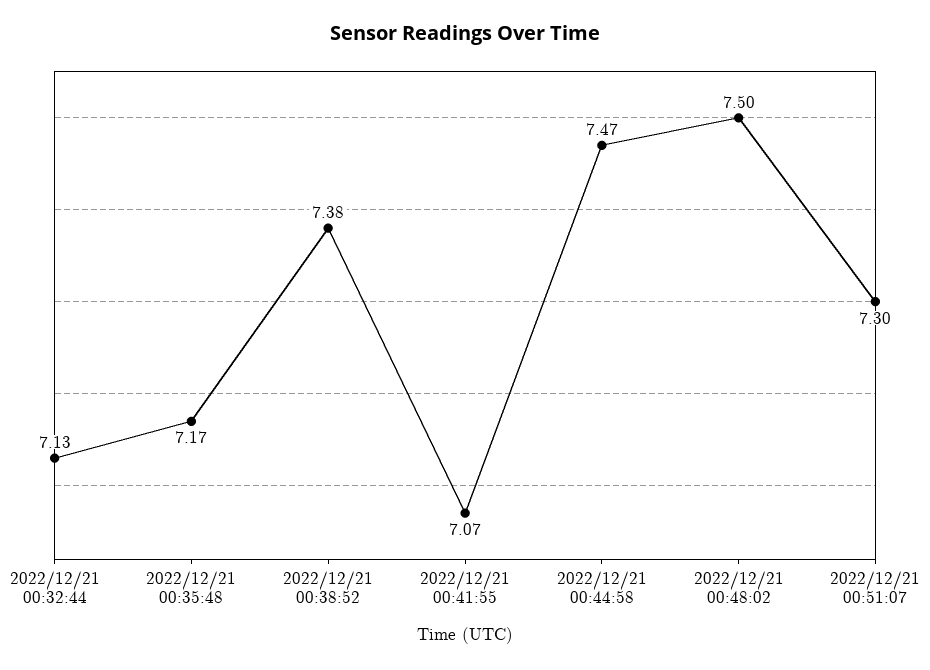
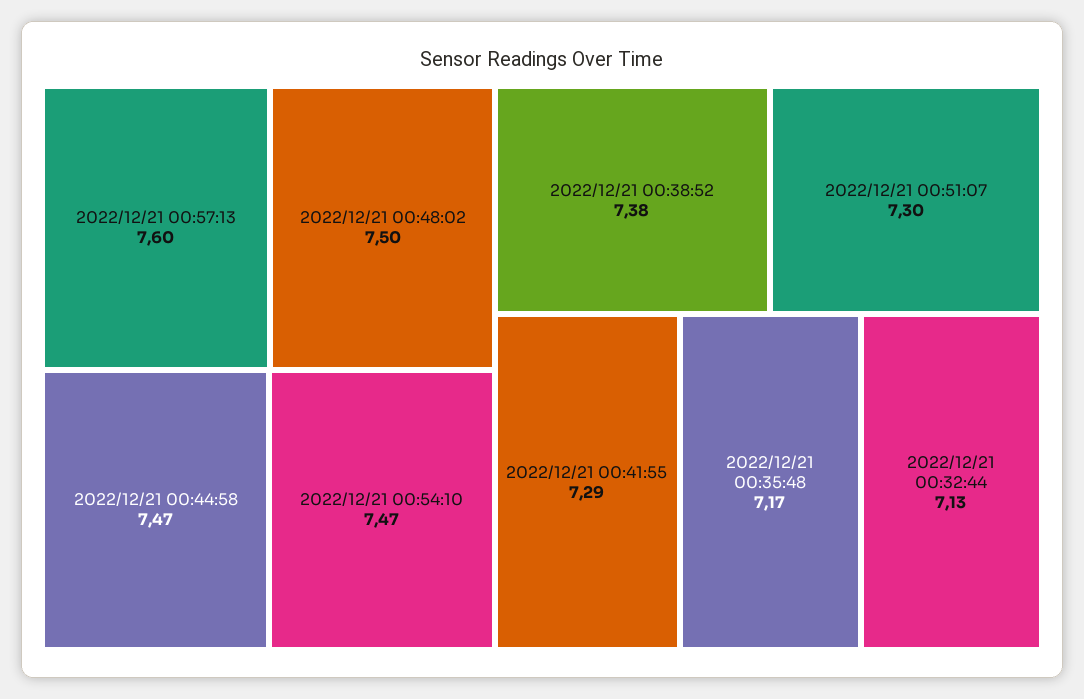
2022/12/21 00:41:55: 7.07 -> 7.29
2022/12/21 00:57:13: none -> 7.6
2022/12/21 00:54:10: none -> 7.47

